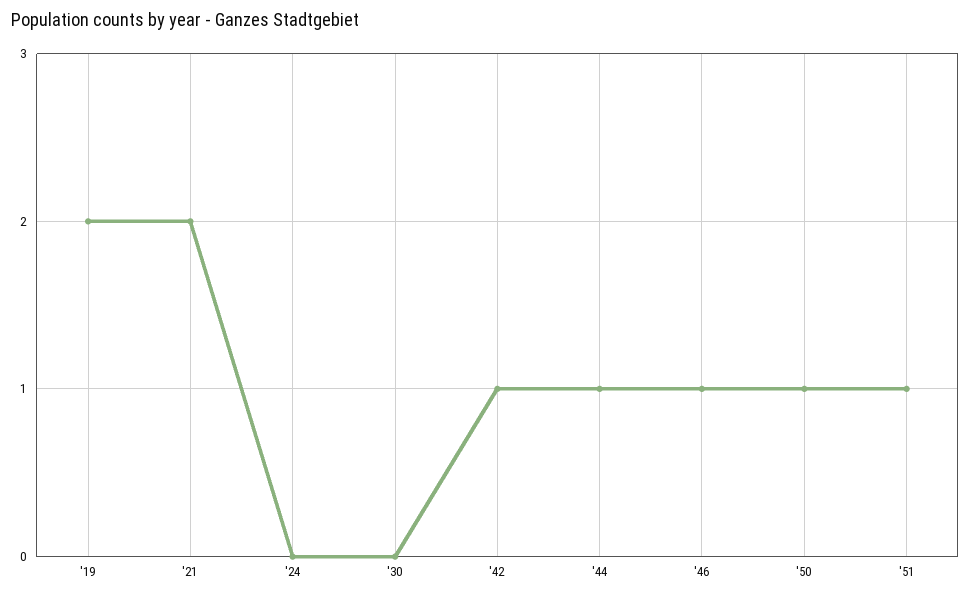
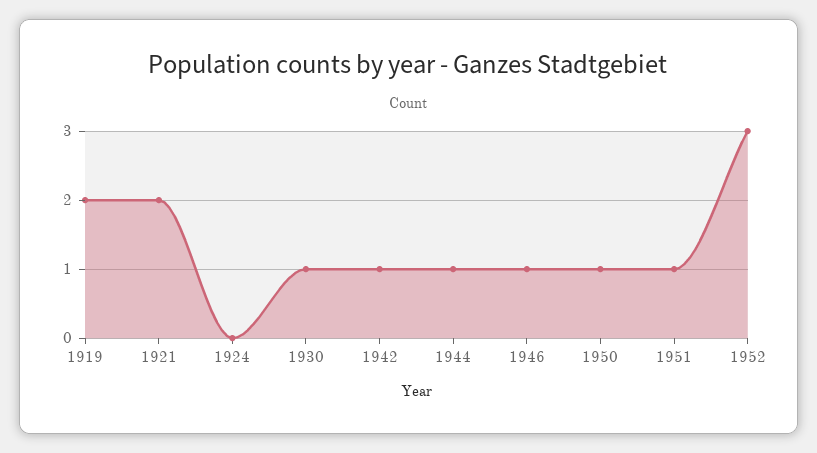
'30: 0 -> 1
1952: none -> 3

